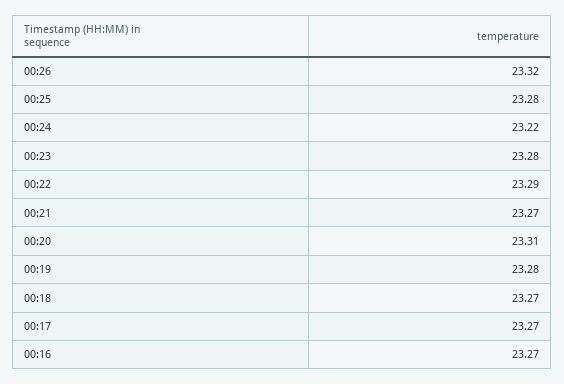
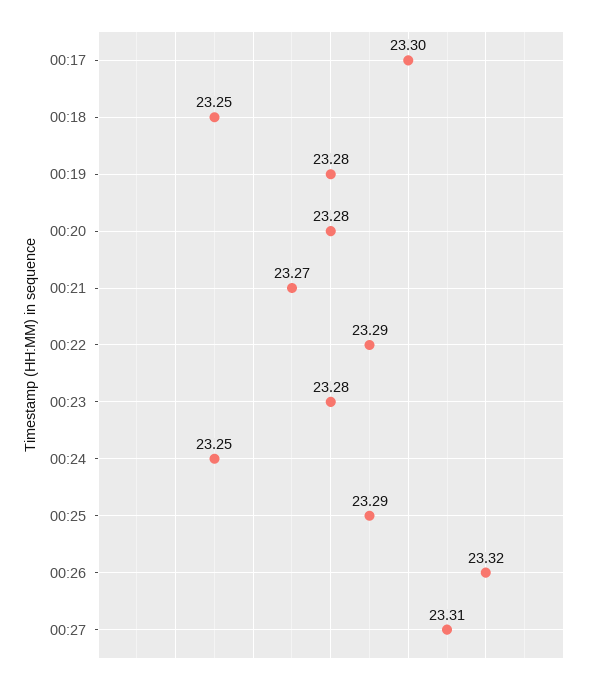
00:25: 23.28 -> 23.29
00:24: 23.22 -> 23.25
00:20: 23.31 -> 23.28
00:18: 23.27 -> 23.25
00:17: 23.27 -> 23.3
00:16: 23.27 -> none
00:27: none -> 23.31

